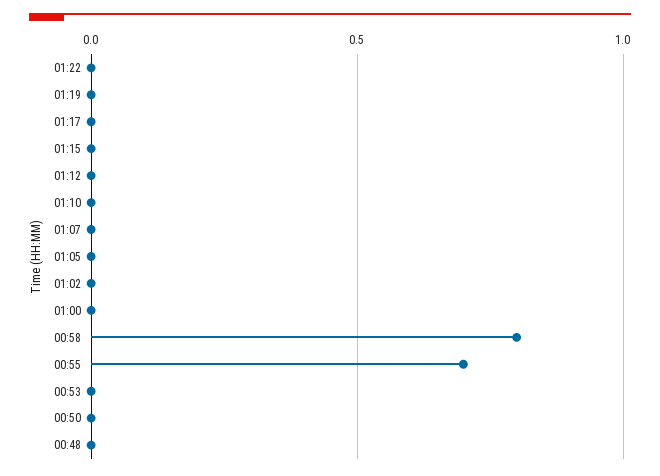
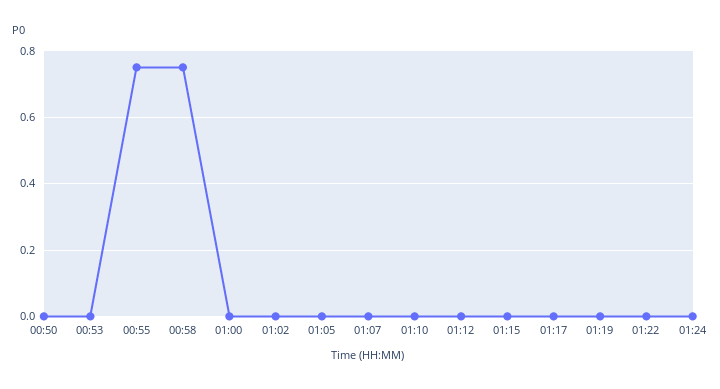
00:58: 0.8 -> 0.75
00:55: 0.7 -> 0.75
00:48: 0 -> none
01:24: none -> 0

